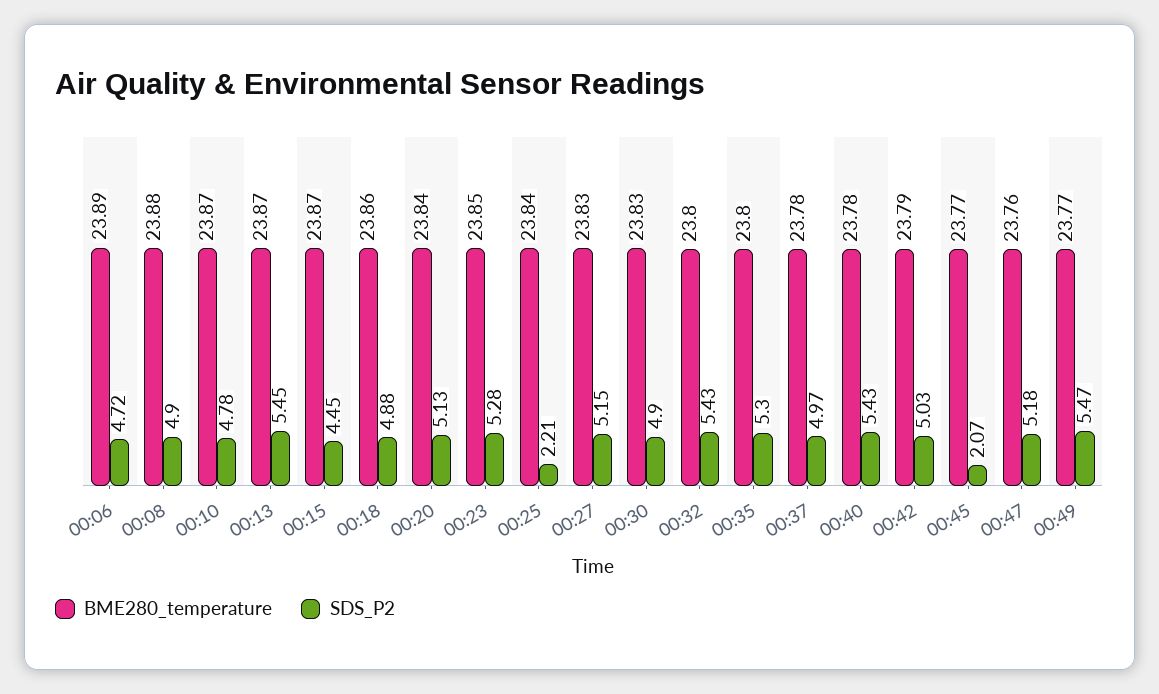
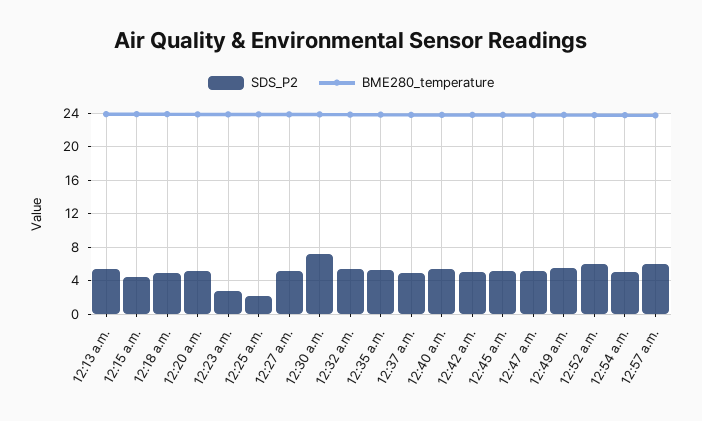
BME280_temperature, 00:06: 23.89 -> none
SDS_P2, 00:06: 4.72 -> none
BME280_temperature, 00:08: 23.88 -> none
SDS_P2, 00:08: 4.9 -> none
BME280_temperature, 00:10: 23.87 -> none
SDS_P2, 00:10: 4.78 -> none
SDS_P2, 00:23: 5.28 -> 3
SDS_P2, 00:30: 4.9 -> 7
SDS_P2, 00:45: 2.07 -> 5
SDS_P2, 12:52 a.m.: none -> 6
BME280_temperature, 12:52 a.m.: none -> 24
SDS_P2, 12:54 a.m.: none -> 5
BME280_temperature, 12:54 a.m.: none -> 24
SDS_P2, 12:57 a.m.: none -> 6
BME280_temperature, 12:57 a.m.: none -> 24

